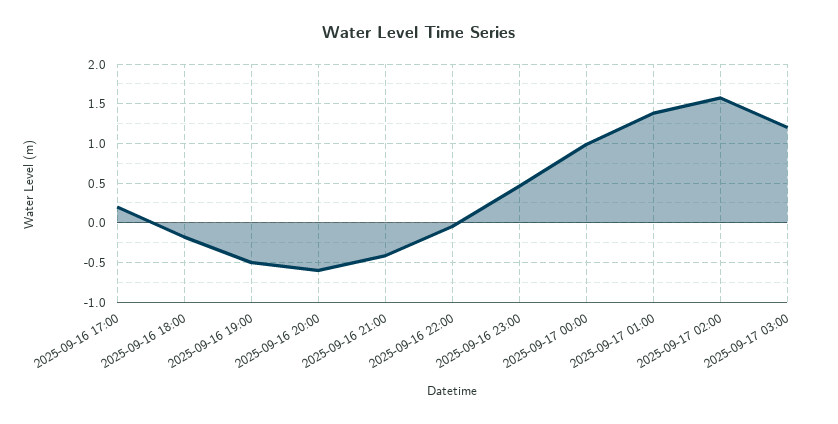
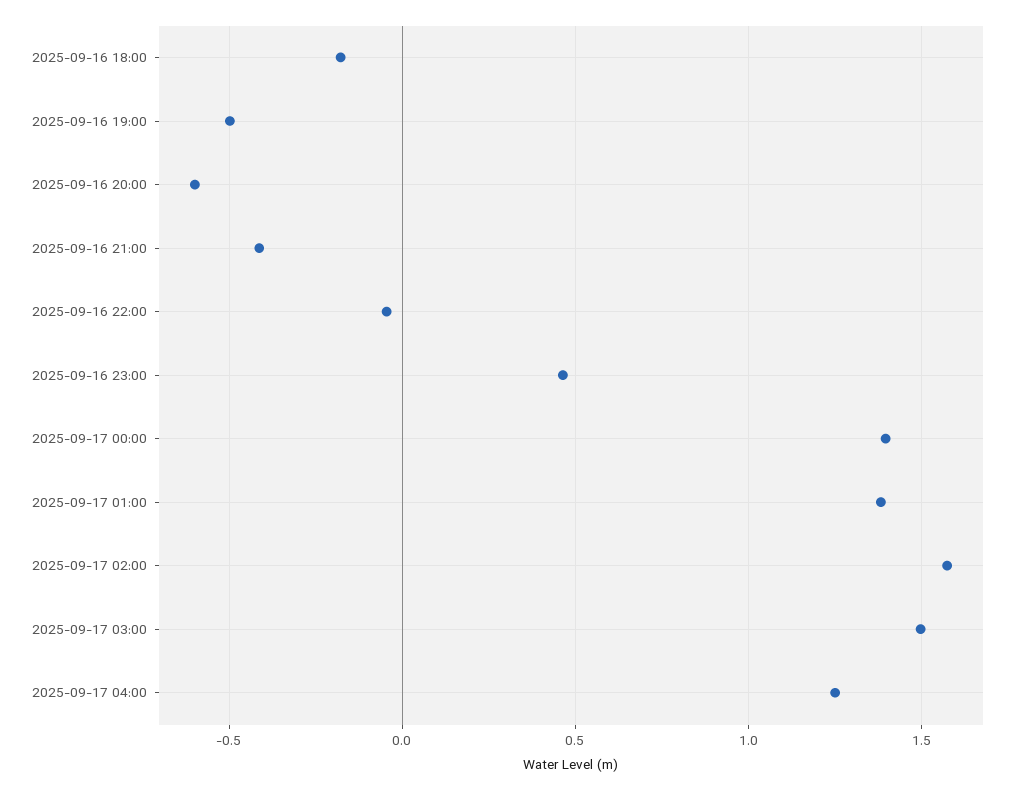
2025-09-16 17:00: 0.2 -> none
2025-09-17 00:00: 1 -> 1.4
2025-09-17 03:00: 1.2 -> 1.5
2025-09-17 04:00: none -> 1.25

